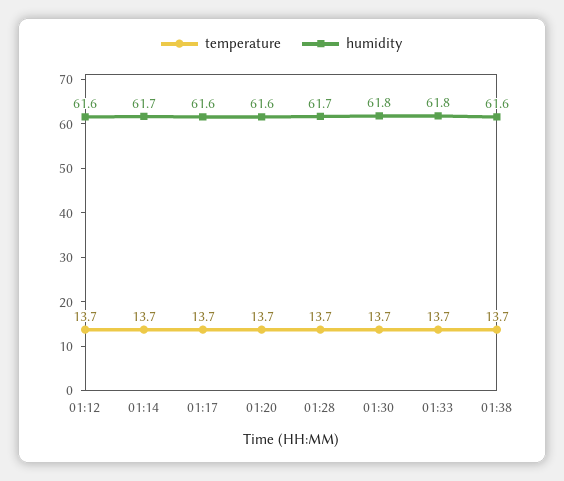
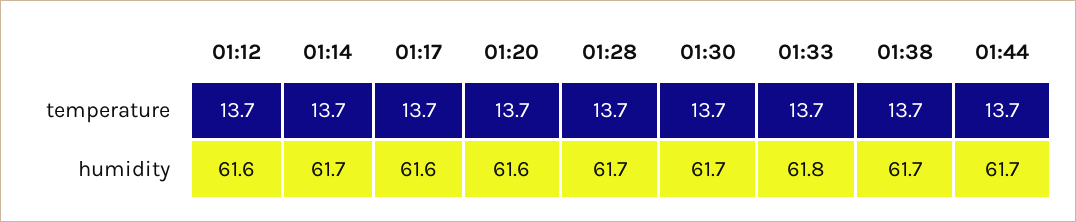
humidity, 01:30: 61.8 -> 61.7
humidity, 01:38: 61.6 -> 61.7
temperature, 01:44: none -> 13.7
humidity, 01:44: none -> 61.7

